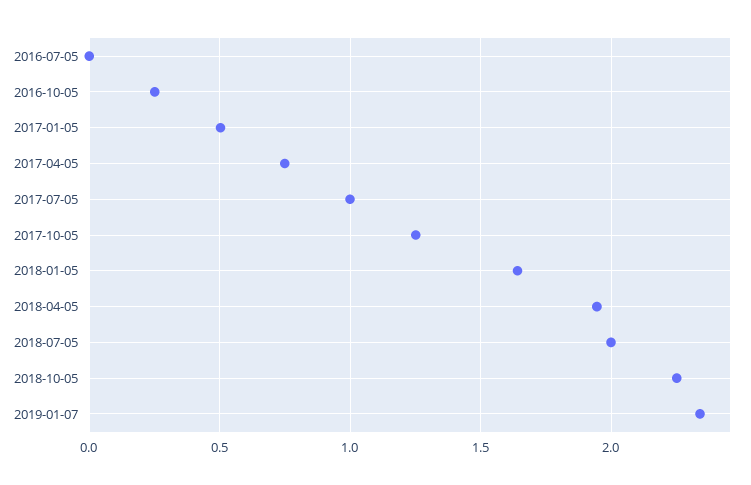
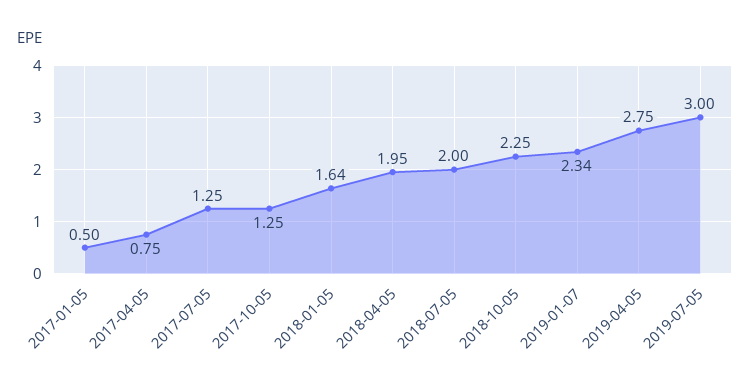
2016-07-05: 0 -> none
2016-10-05: 0.25 -> none
2017-07-05: 1 -> 1.25
2019-04-05: none -> 2.75
2019-07-05: none -> 3

